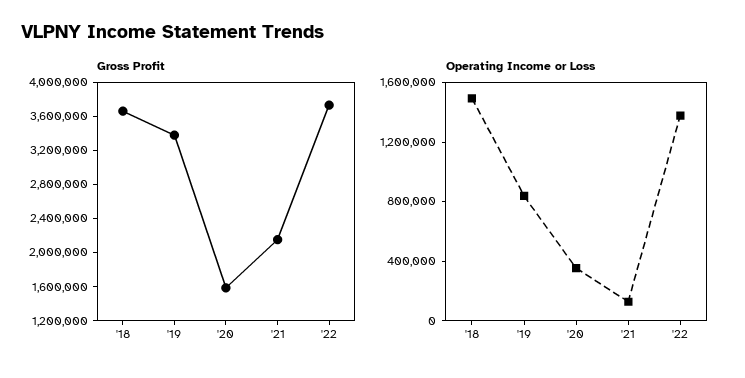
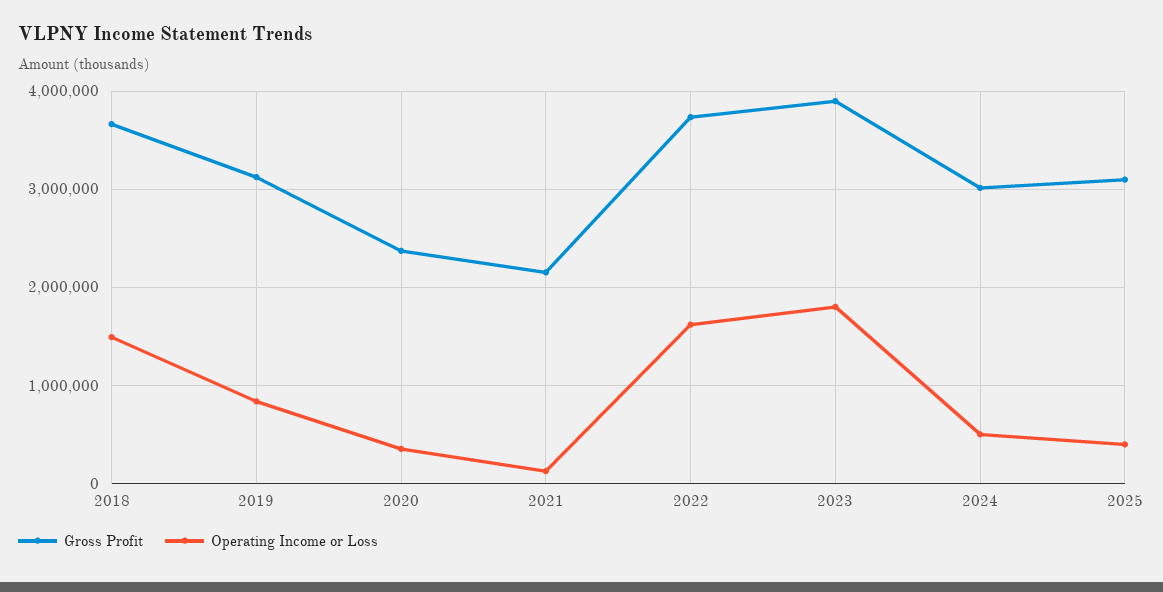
Gross Profit, '19: 3400000 -> 3100000
Gross Profit, '20: 1600000 -> 2400000
Operating Income or Loss, '22: 1400000 -> 1600000
Gross Profit, 2023: none -> 3900000
Operating Income or Loss, 2023: none -> 1800000
Gross Profit, 2024: none -> 3000000
Operating Income or Loss, 2024: none -> 500000
Gross Profit, 2025: none -> 3100000
Operating Income or Loss, 2025: none -> 400000

